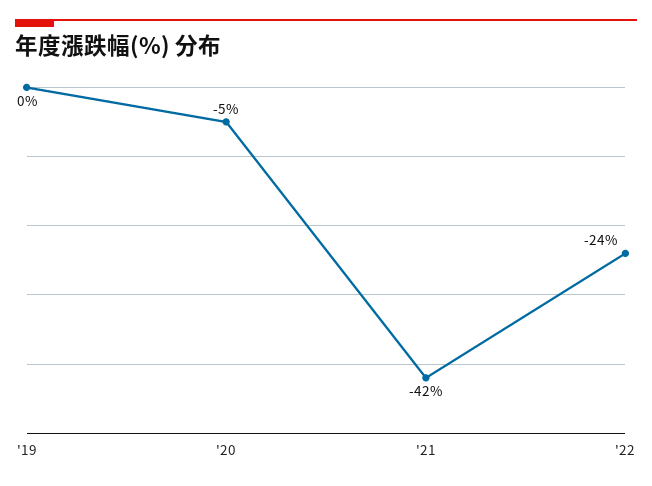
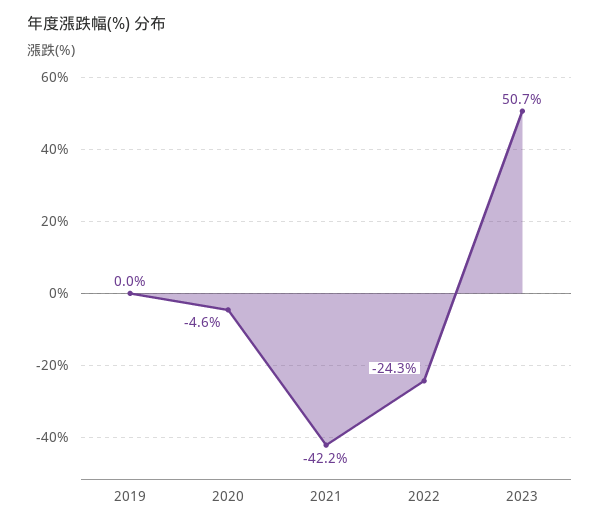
2023: none -> 50.7

